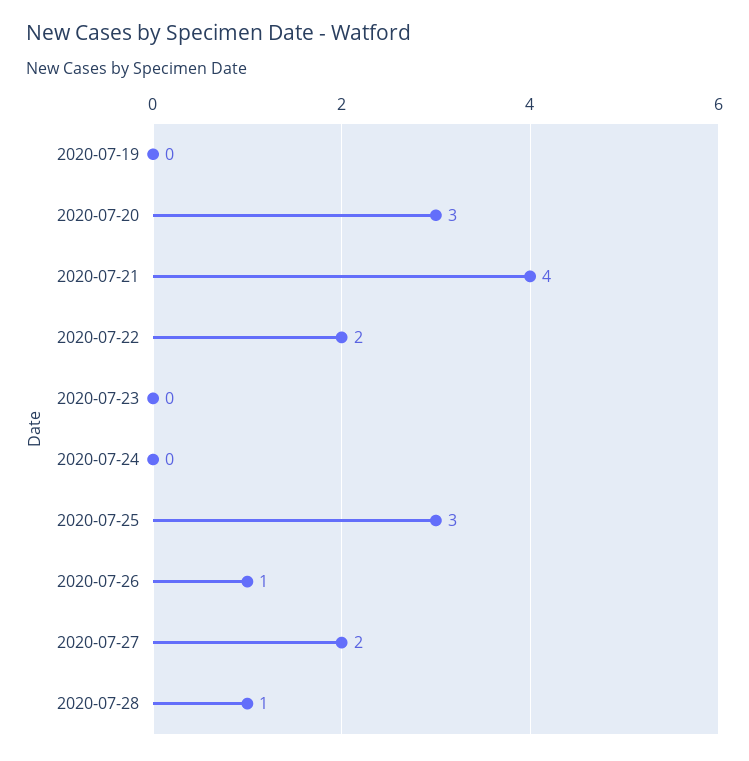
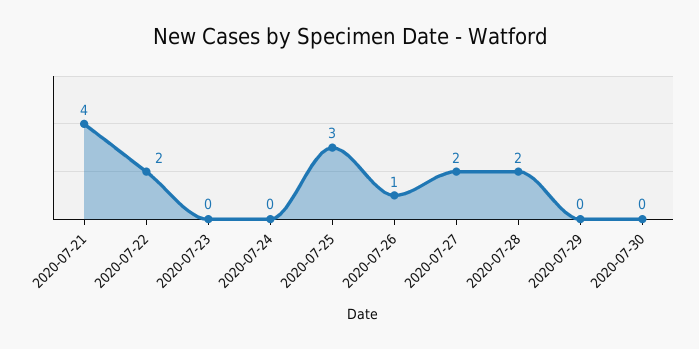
2020-07-19: 0 -> none
2020-07-20: 3 -> none
2020-07-28: 1 -> 2
2020-07-29: none -> 0
2020-07-30: none -> 0

